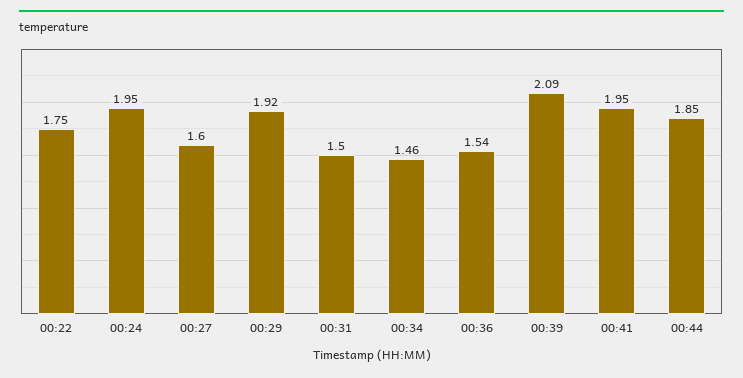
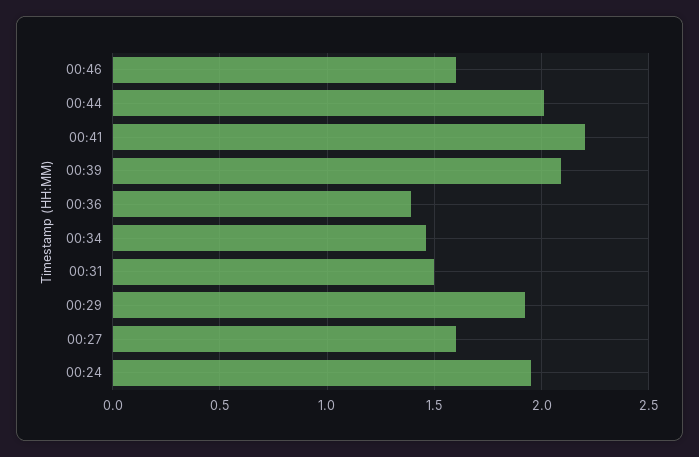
00:22: 1.75 -> none
00:36: 1.54 -> 1.4
00:41: 1.95 -> 2.2
00:44: 1.85 -> 2
00:46: none -> 1.6

